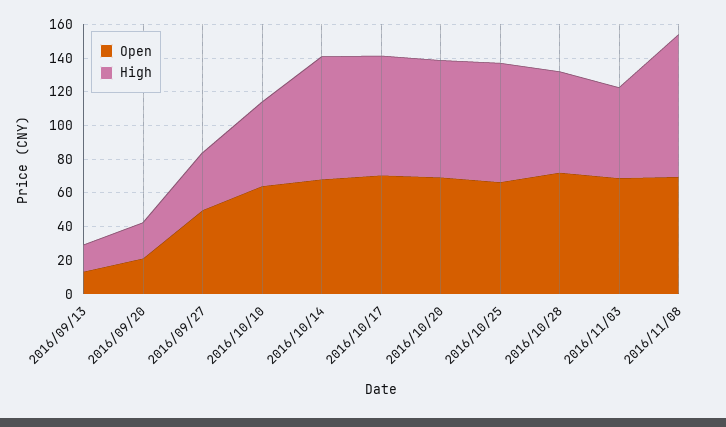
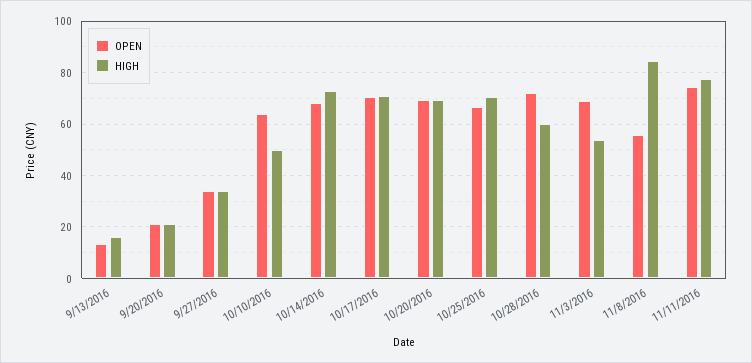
Open, 2016/09/27: 50 -> 35
Open, 2016/11/08: 70 -> 55
Open, 11/11/2016: none -> 75
High, 11/11/2016: none -> 77.5

